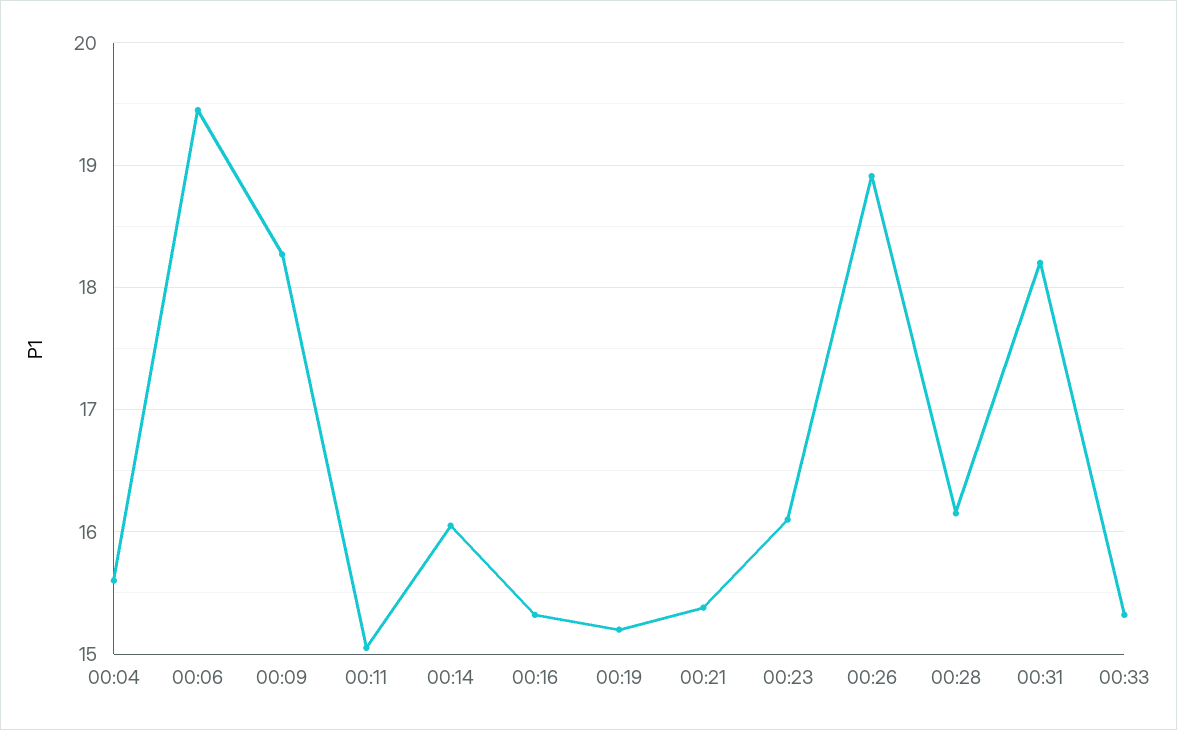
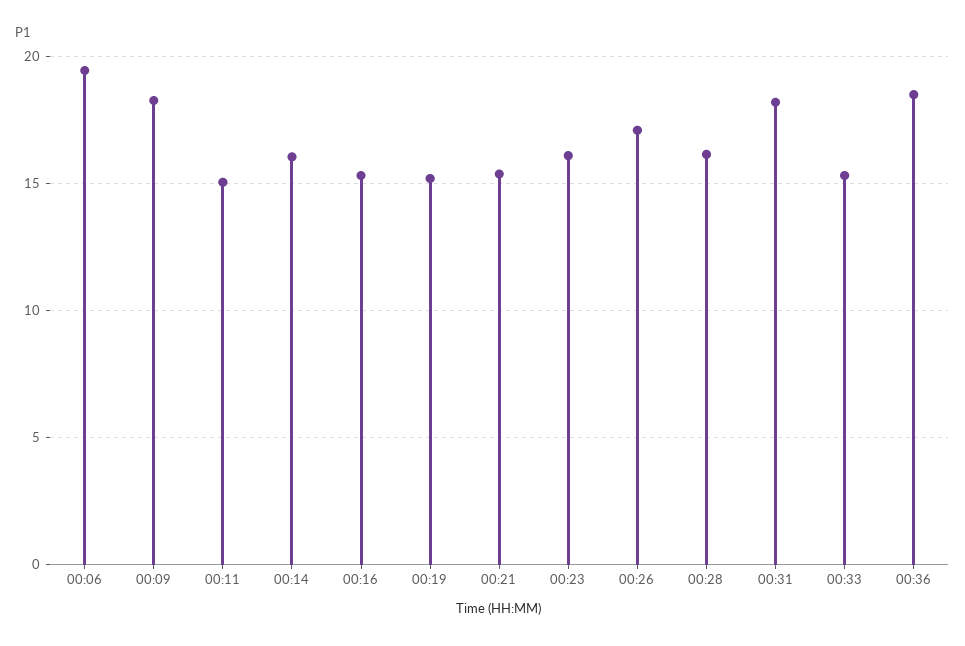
00:04: 15.6 -> none
00:26: 18.9 -> 17
00:36: none -> 18.5

